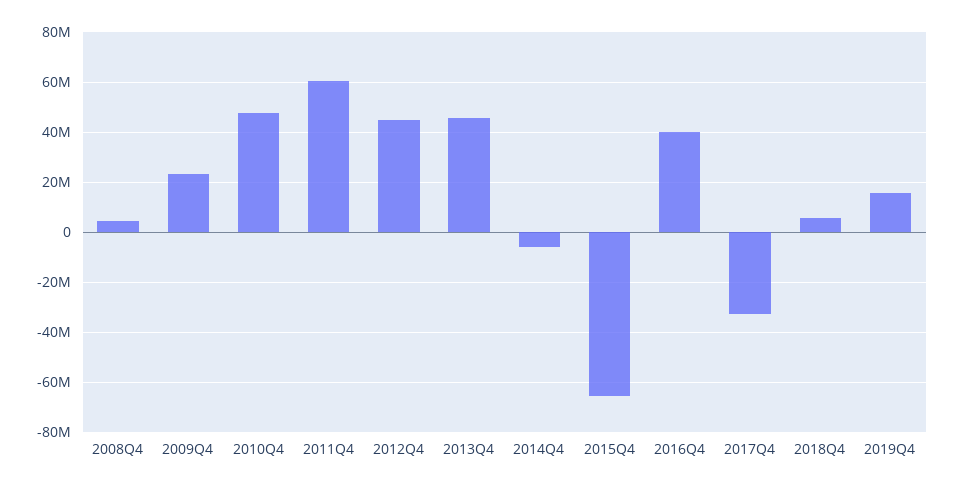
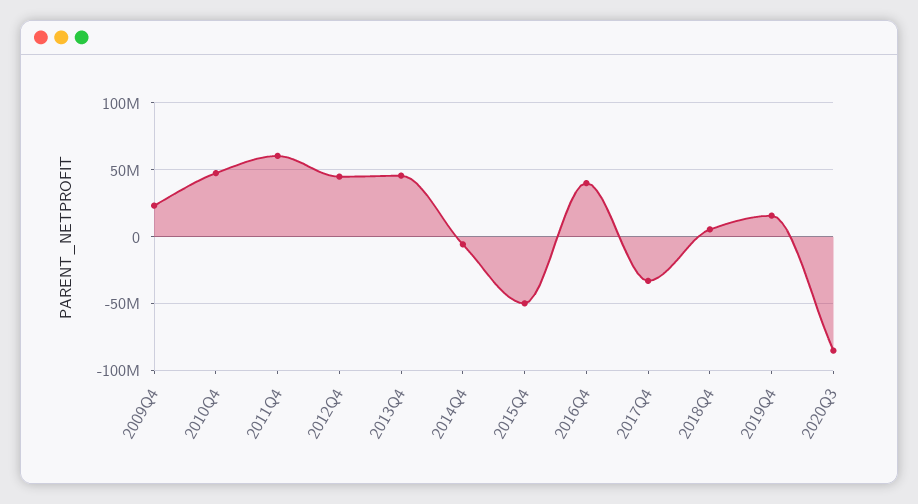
2008Q4: 5000000 -> none
2015Q4: -65000000 -> -50000000
2020Q3: none -> -85000000

